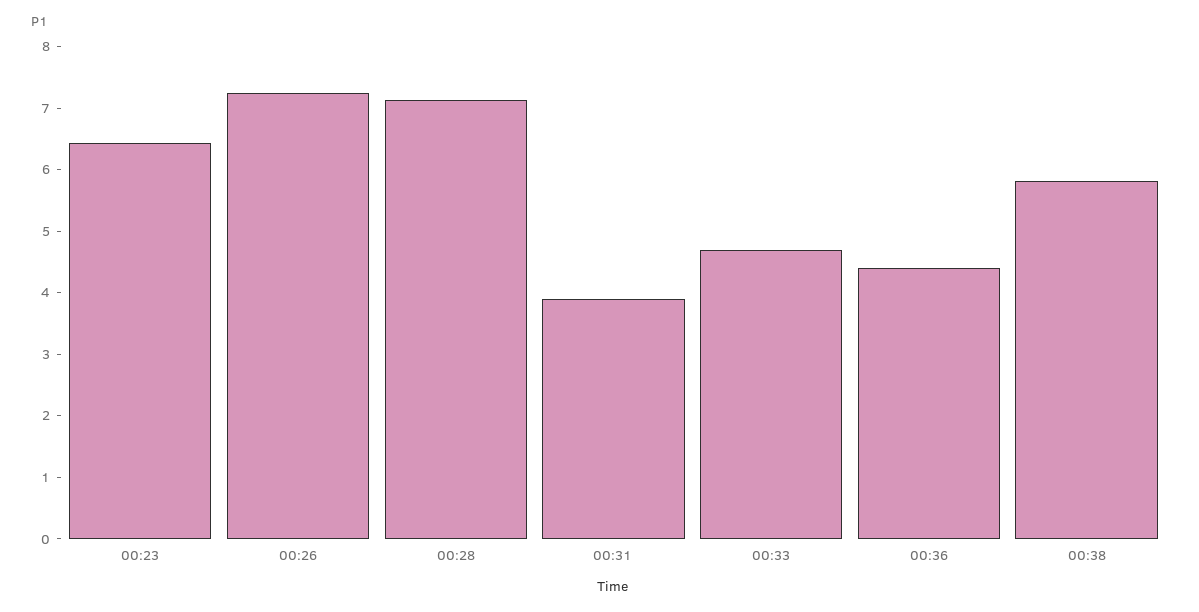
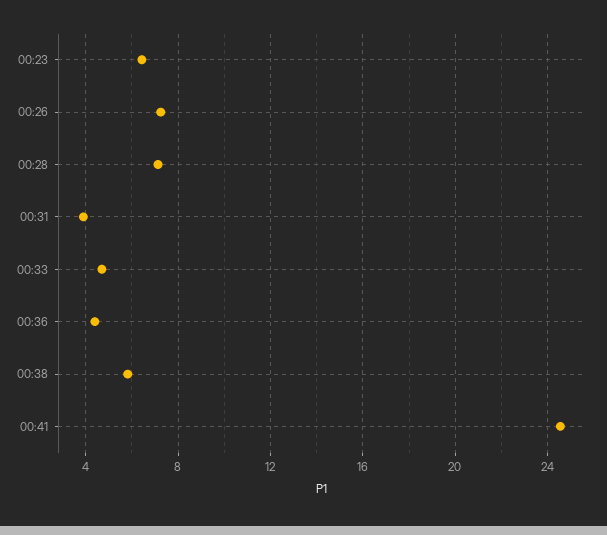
00:41: none -> 24.5

